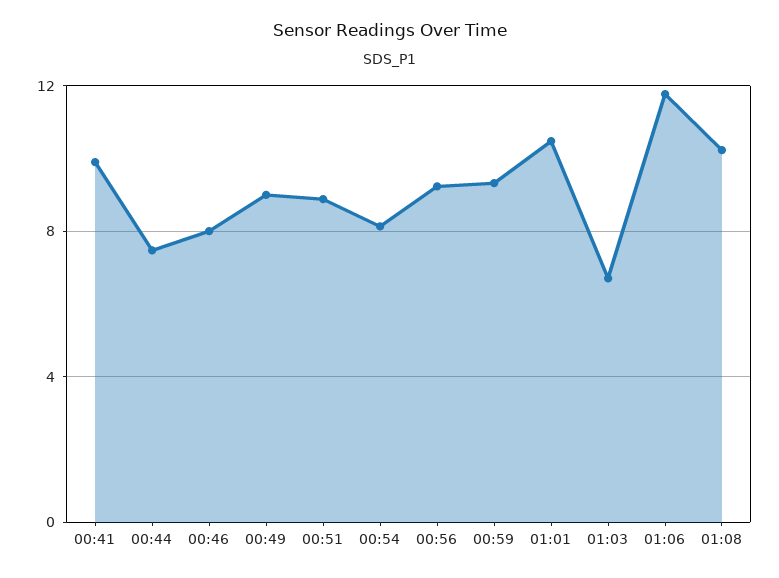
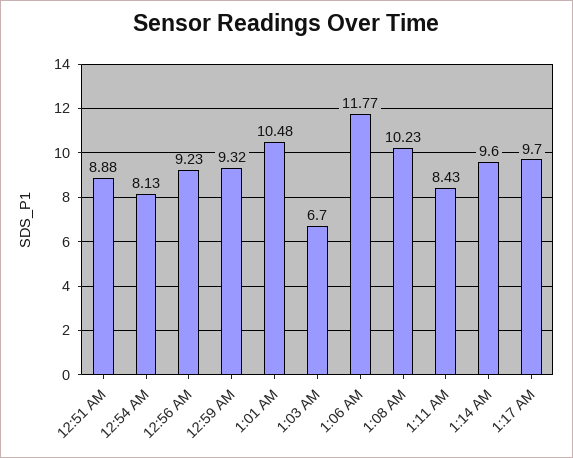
00:41: 10 -> none
00:44: 7.5 -> none
00:46: 8 -> none
00:49: 9 -> none
1:11 AM: none -> 8.43
1:14 AM: none -> 9.6
1:17 AM: none -> 9.7

